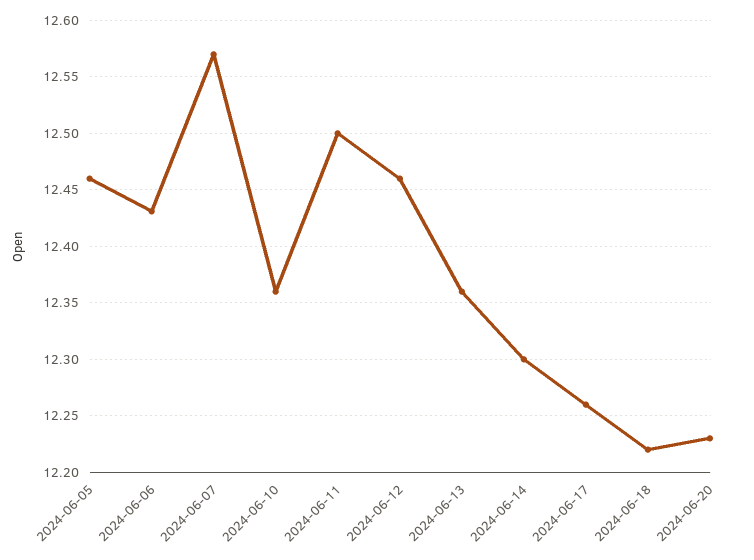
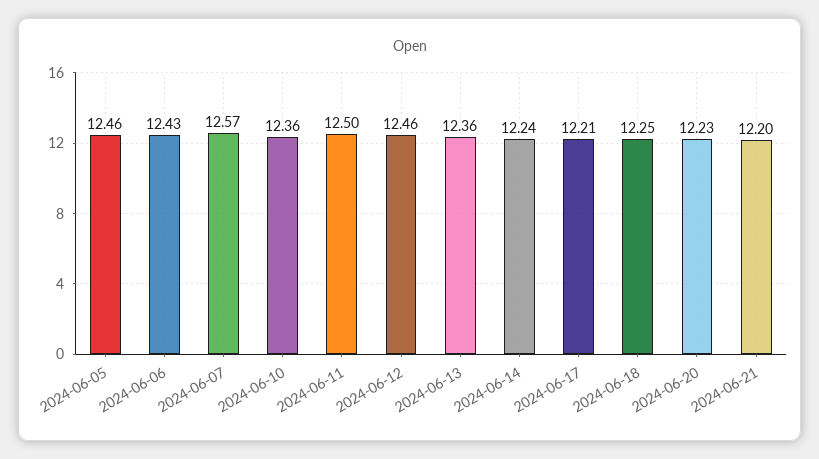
2024-06-14: 12.3 -> 12.24
2024-06-17: 12.26 -> 12.21
2024-06-18: 12.22 -> 12.25
2024-06-21: none -> 12.2

